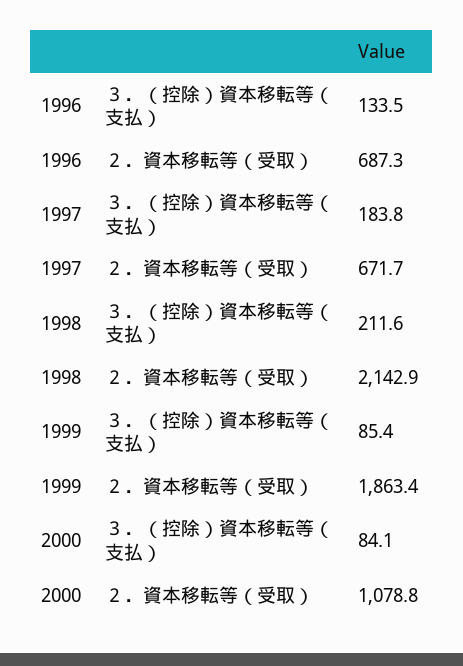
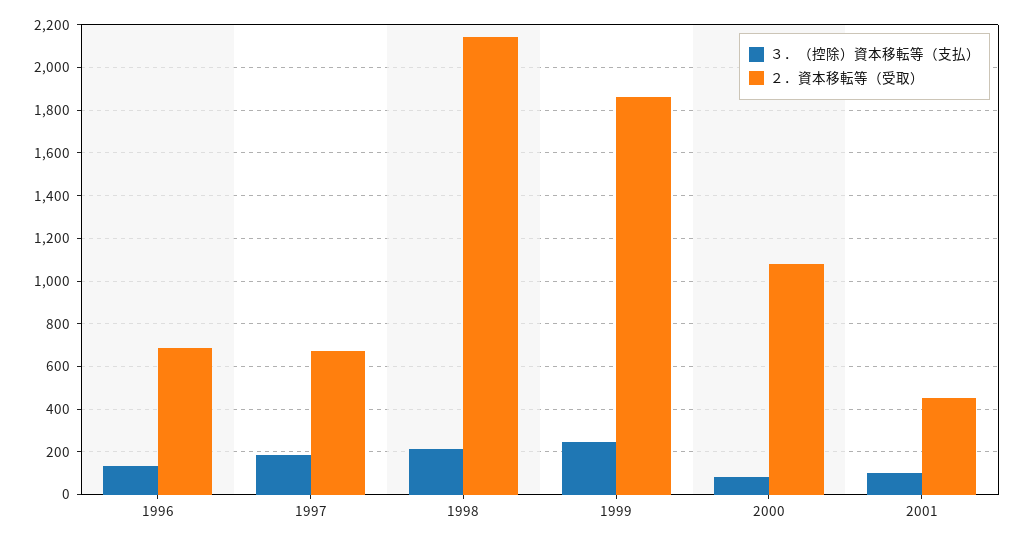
３．（控除）資本移転等（支払）, 1999: 85.4 -> 250
３．（控除）資本移転等（支払）, 2001: none -> 100
２．資本移転等（受取）, 2001: none -> 450

